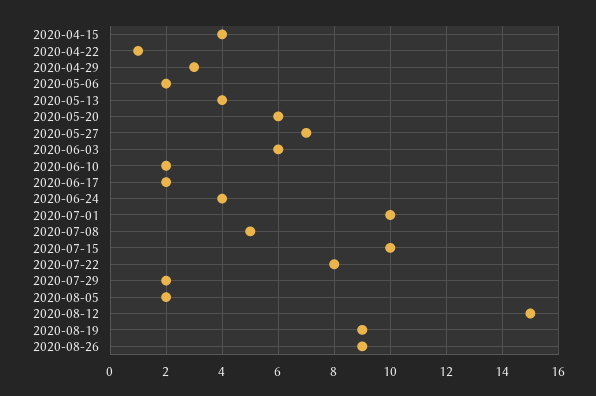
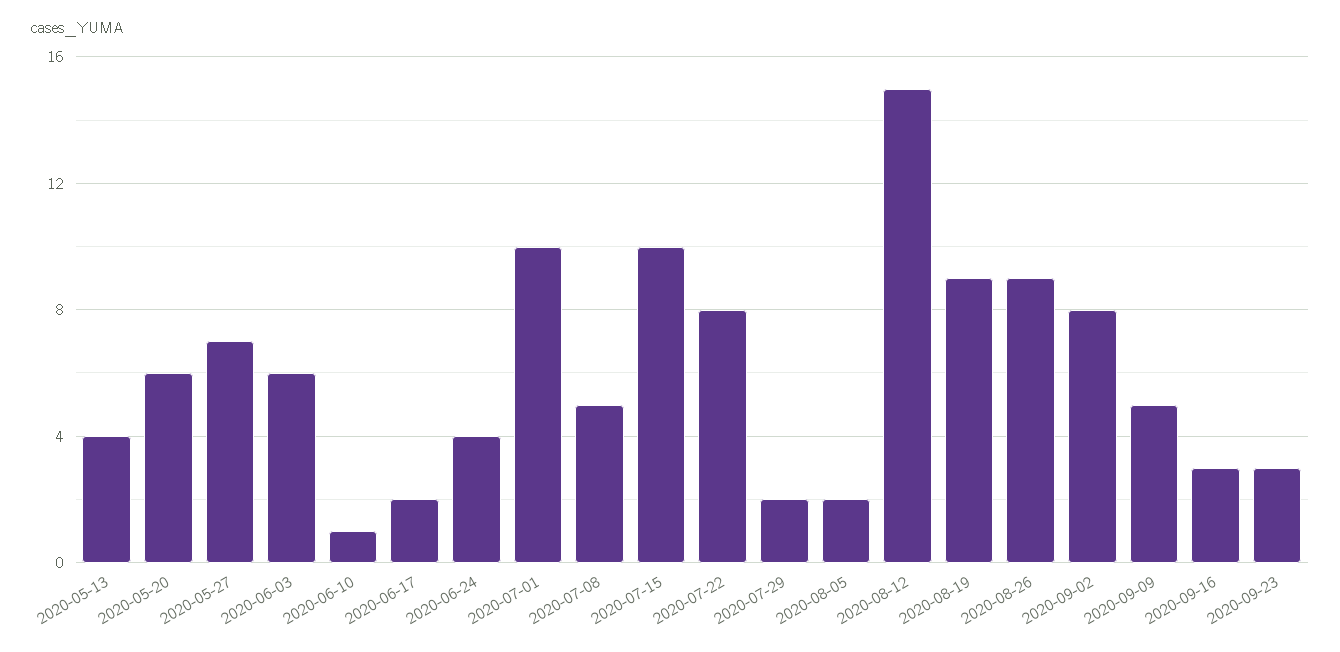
2020-04-15: 4 -> none
2020-04-22: 1 -> none
2020-04-29: 3 -> none
2020-05-06: 2 -> none
2020-06-10: 2 -> 1
2020-09-02: none -> 8
2020-09-09: none -> 5
2020-09-16: none -> 3
2020-09-23: none -> 3

